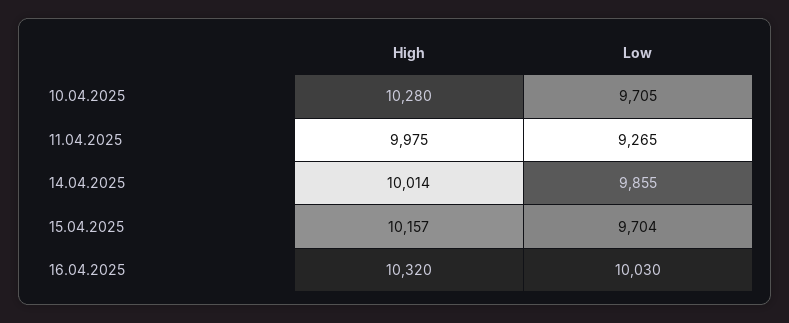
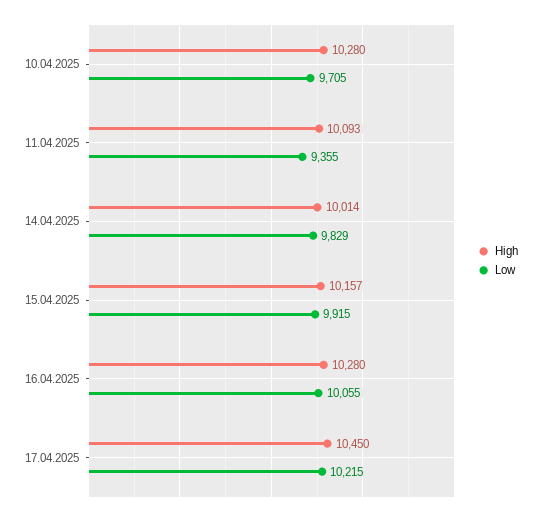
High, 11.04.2025: 9975 -> 10093
Low, 11.04.2025: 9265 -> 9355
Low, 14.04.2025: 9855 -> 9829
Low, 15.04.2025: 9704 -> 9915
High, 16.04.2025: 10320 -> 10280
Low, 16.04.2025: 10030 -> 10055
High, 17.04.2025: none -> 10450
Low, 17.04.2025: none -> 10215

